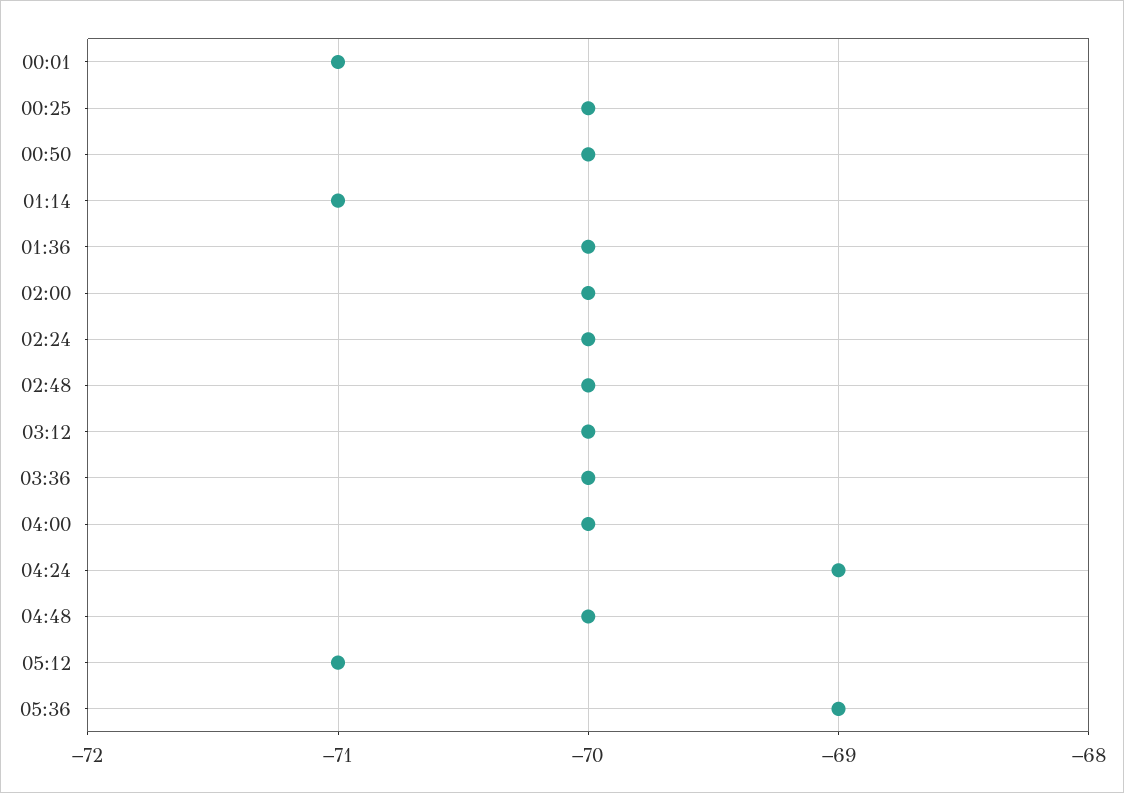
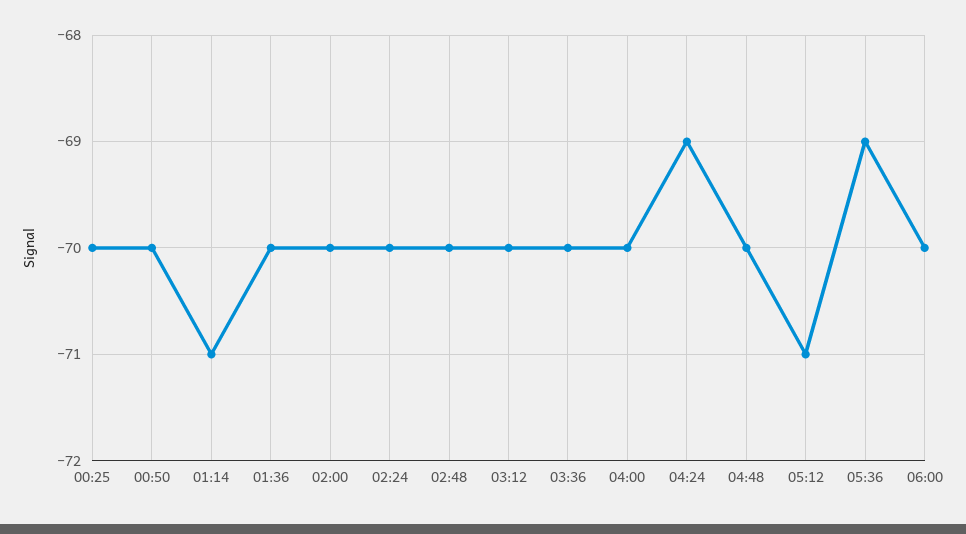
00:01: -71 -> none
06:00: none -> -70

